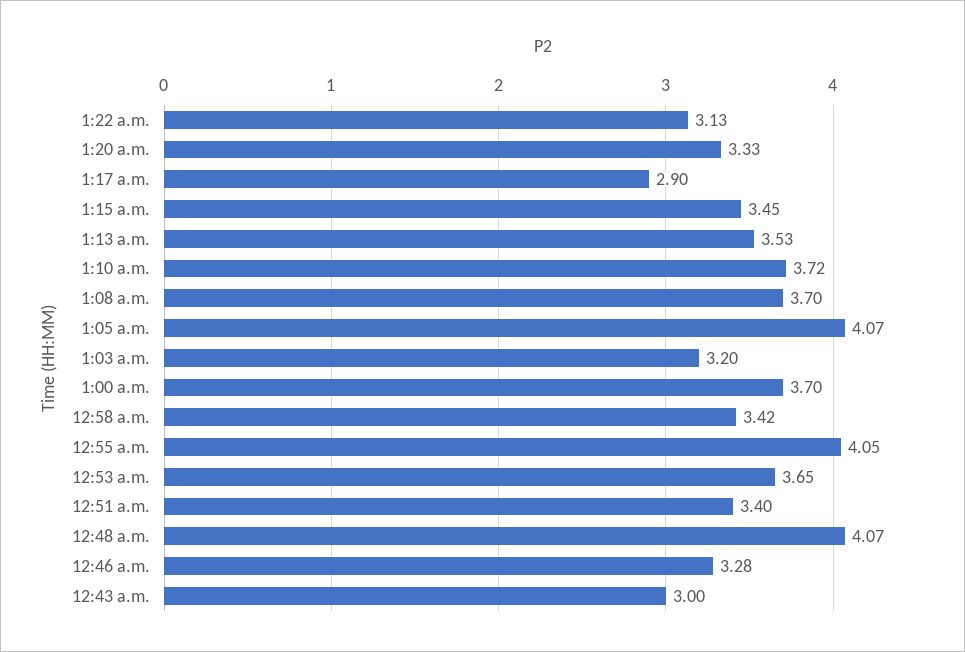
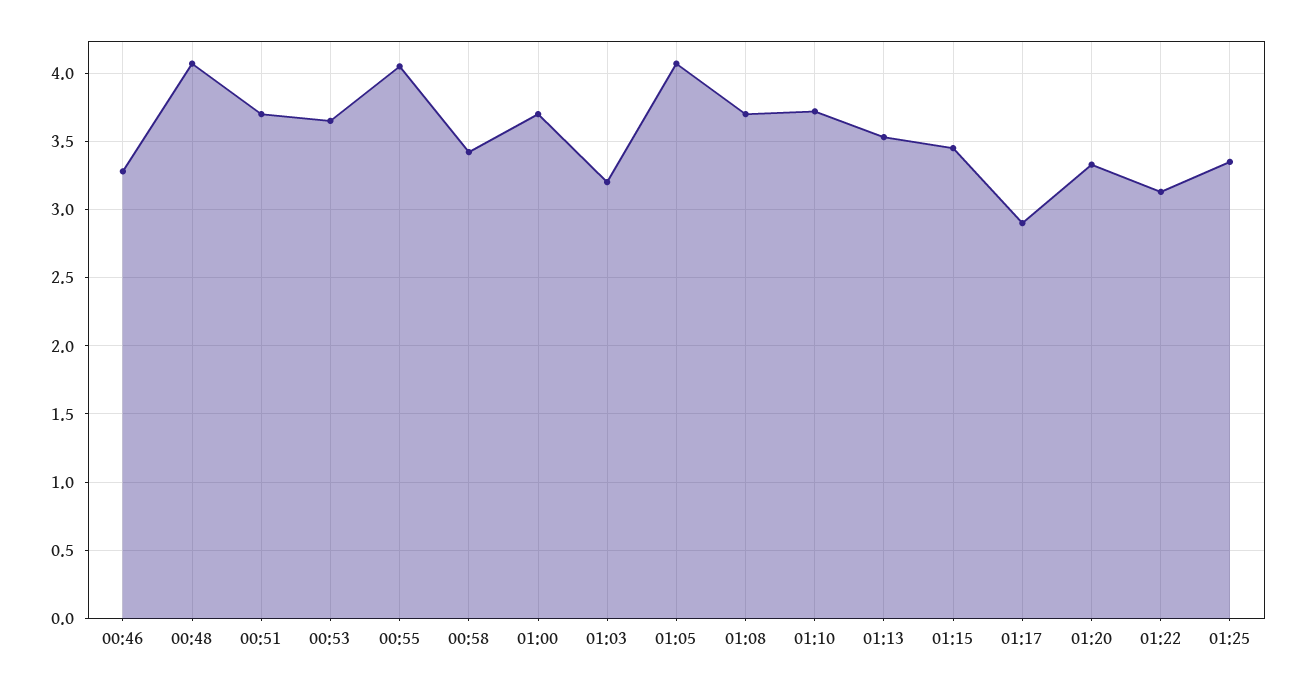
12:51 a.m.: 3.4 -> 3.7
12:43 a.m.: 3 -> none
01:25: none -> 3.35

